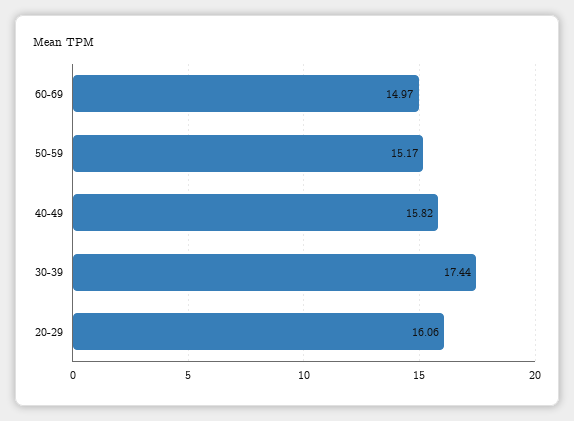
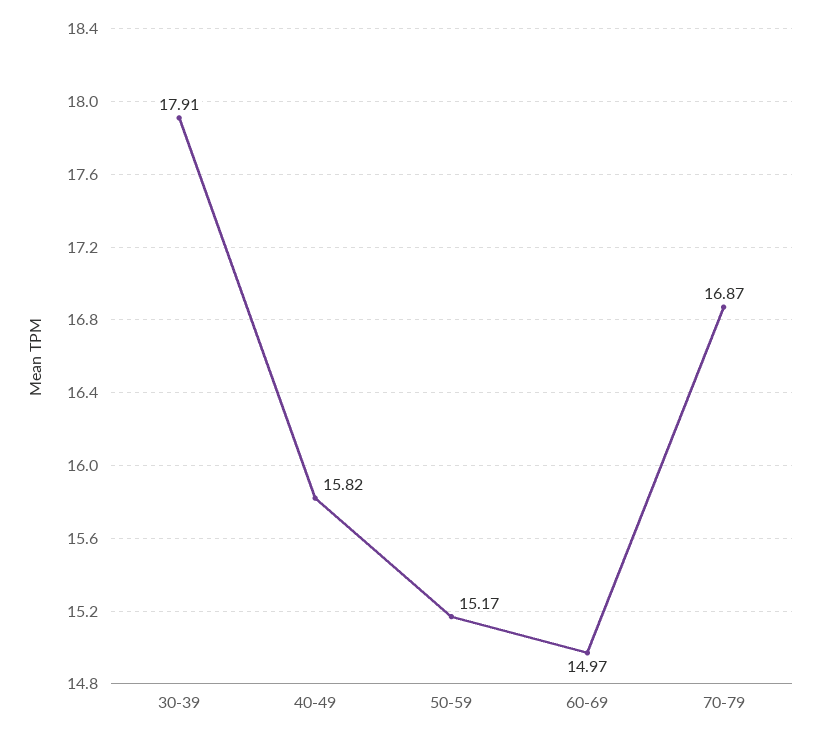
30-39: 17.44 -> 17.91
20-29: 16.06 -> none
70-79: none -> 16.87

